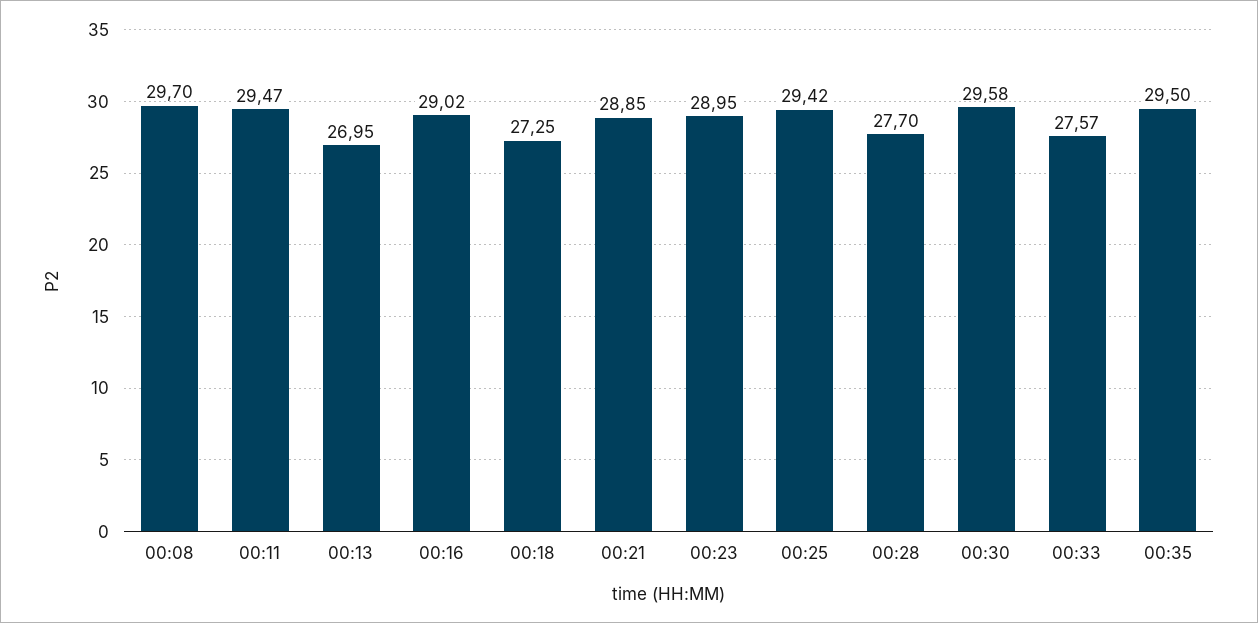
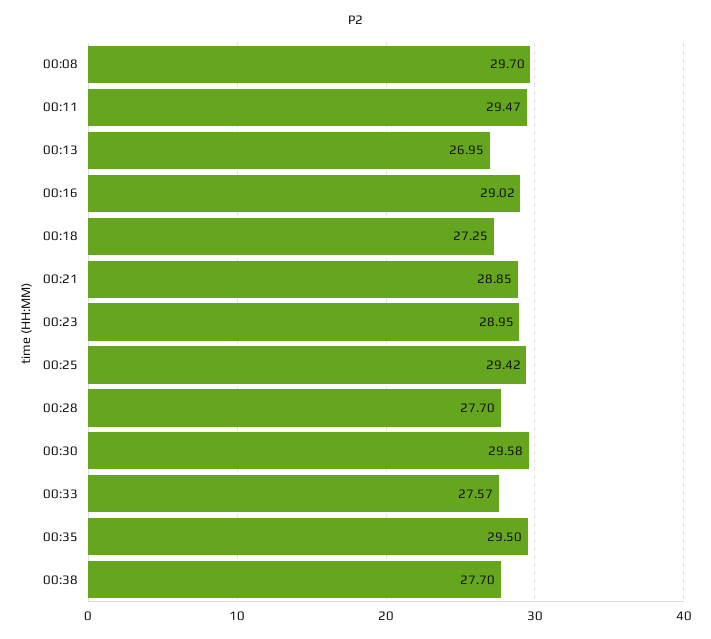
00:38: none -> 27.7

